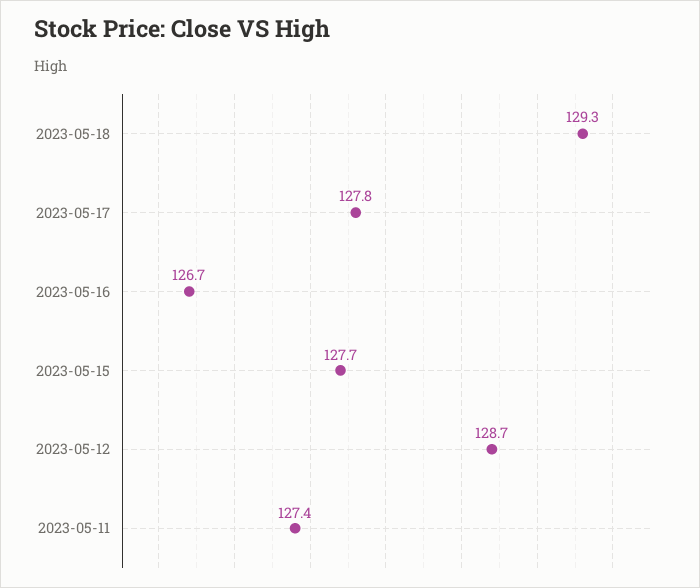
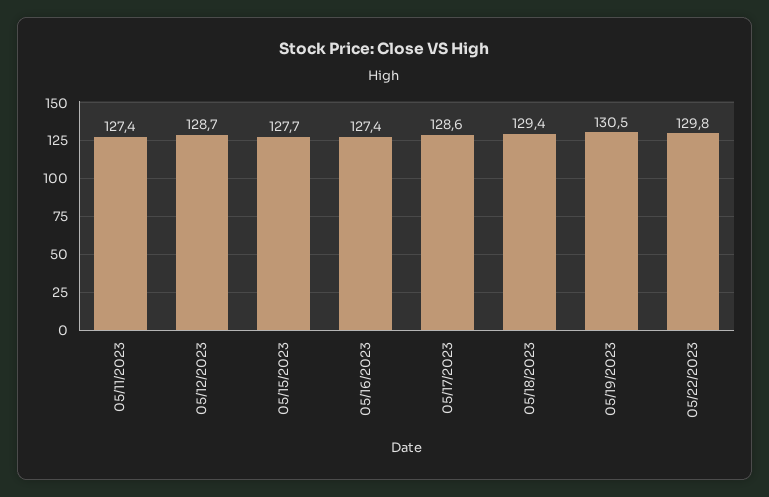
2023-05-18: 129.3 -> 129.4
2023-05-17: 127.8 -> 128.6
2023-05-16: 126.7 -> 127.4
05/19/2023: none -> 130.5
05/22/2023: none -> 129.8

